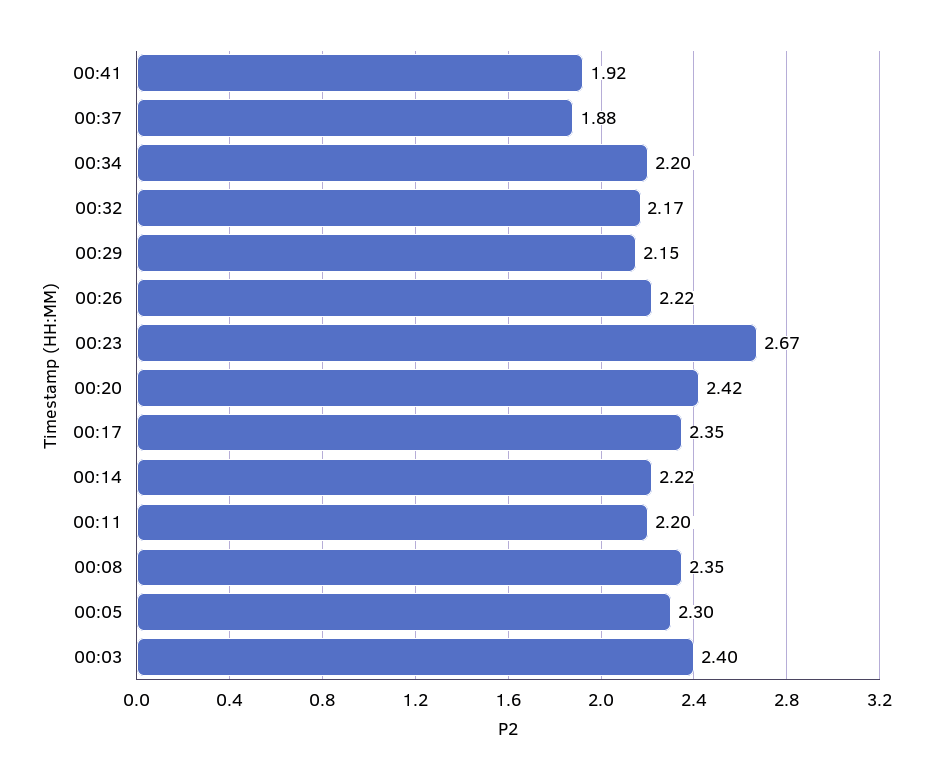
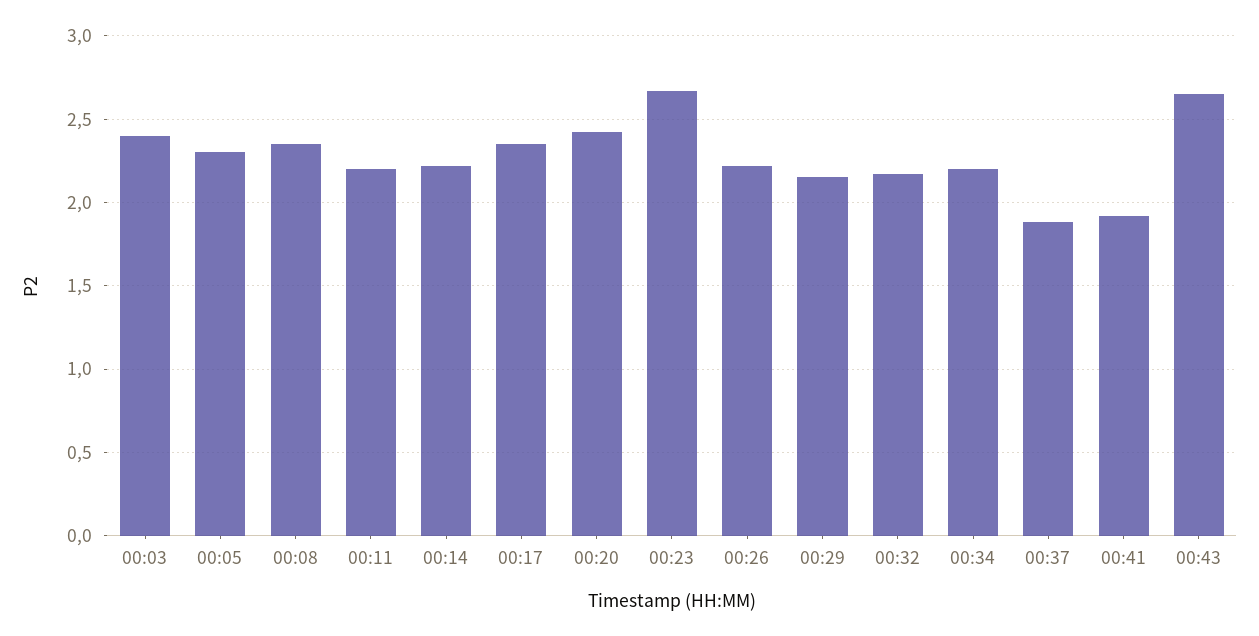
00:43: none -> 2.65

